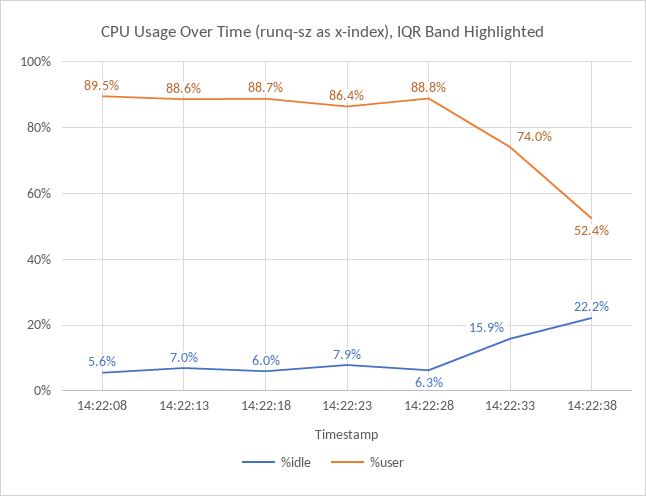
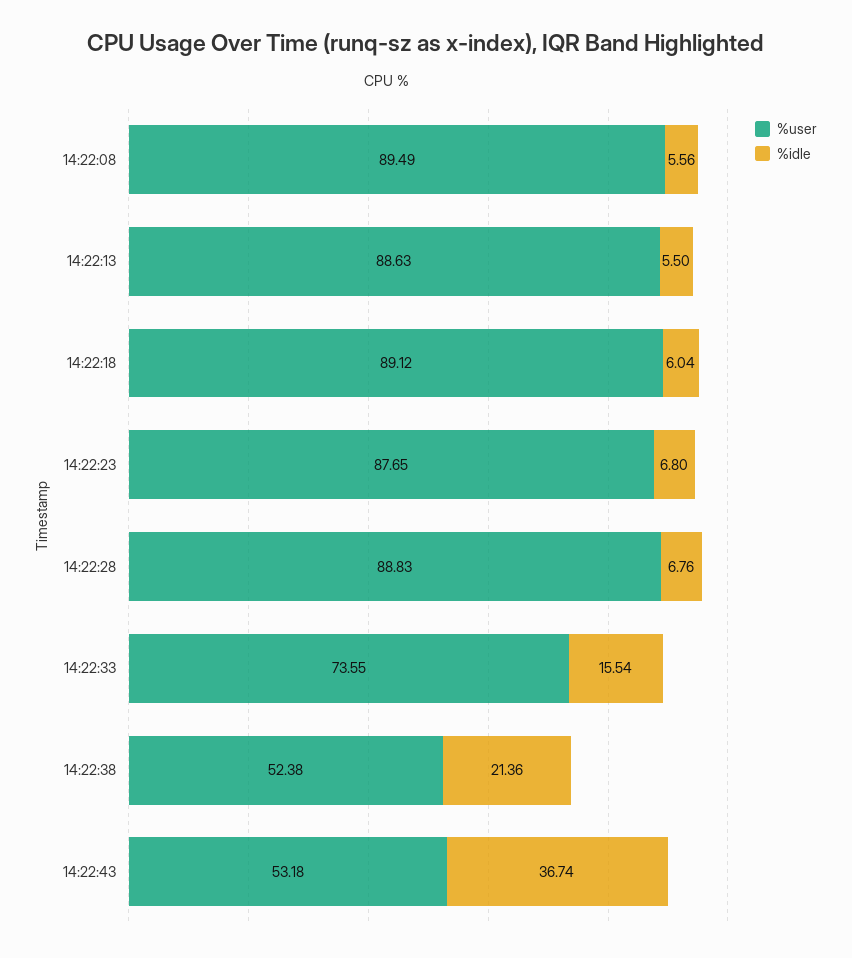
%idle, 14:22:13: 7 -> 5.5
%user, 14:22:18: 88.7 -> 89.12
%idle, 14:22:23: 7.9 -> 6.8
%user, 14:22:23: 86.4 -> 87.65
%idle, 14:22:28: 6.3 -> 6.76
%idle, 14:22:33: 15.9 -> 15.54
%user, 14:22:33: 74 -> 73.55
%idle, 14:22:38: 22.2 -> 21.36
%user, 14:22:43: none -> 53.18
%idle, 14:22:43: none -> 36.74

